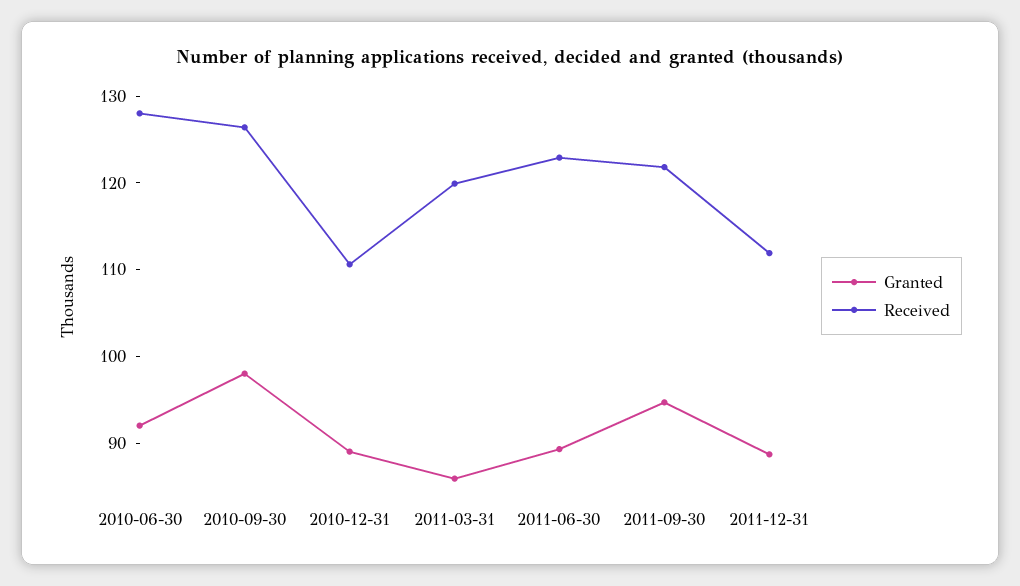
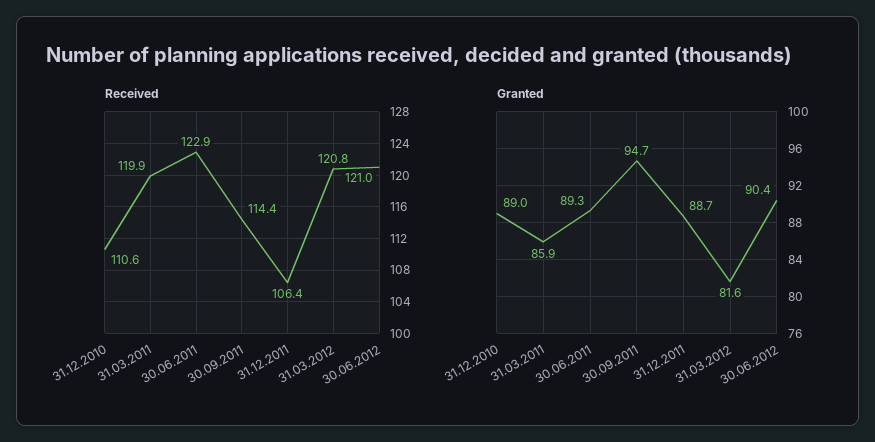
Granted, 2010-06-30: 92 -> none
Received, 2010-06-30: 128 -> none
Granted, 2010-09-30: 98 -> none
Received, 2010-09-30: 126 -> none
Received, 2011-09-30: 122 -> 114.4
Received, 2011-12-31: 112 -> 106.4
Received, 31.03.2012: none -> 120.8
Received, 30.06.2012: none -> 121
Granted, 31.03.2012: none -> 81.6
Granted, 30.06.2012: none -> 90.4

